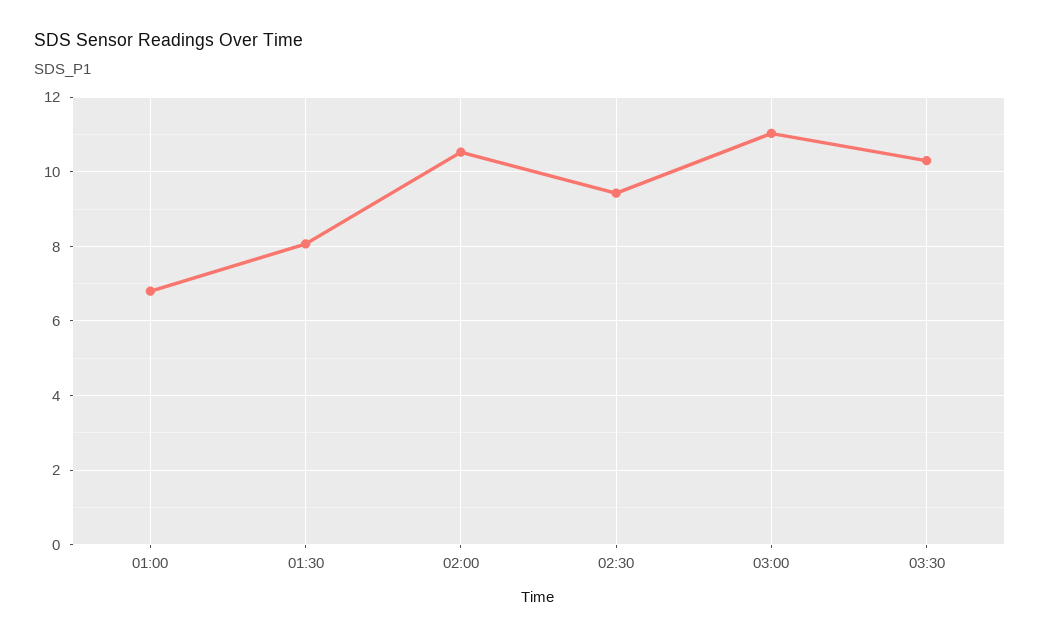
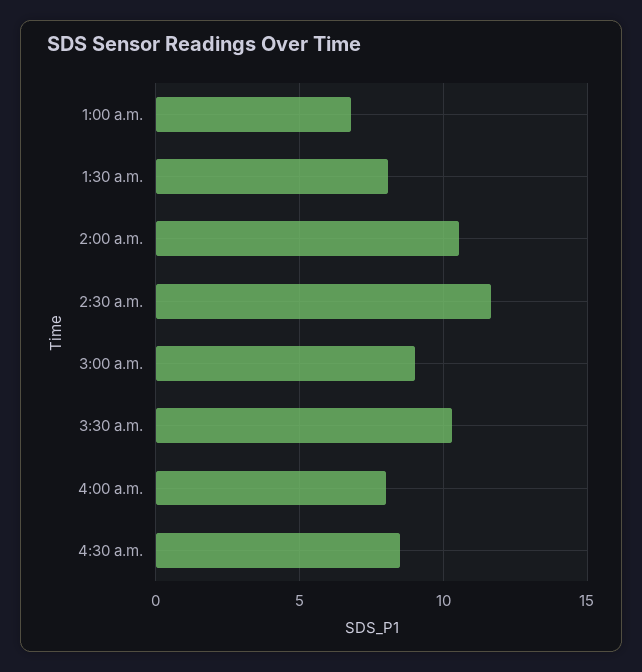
02:30: 9.4 -> 11.5
03:00: 11 -> 9
4:00 a.m.: none -> 8
4:30 a.m.: none -> 8.5

